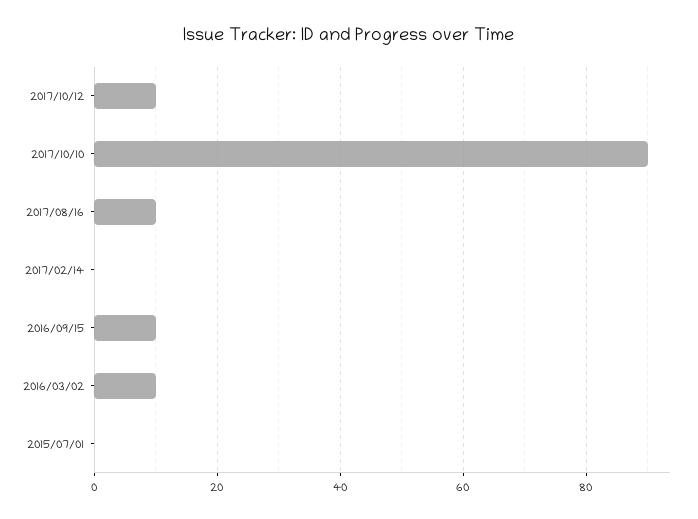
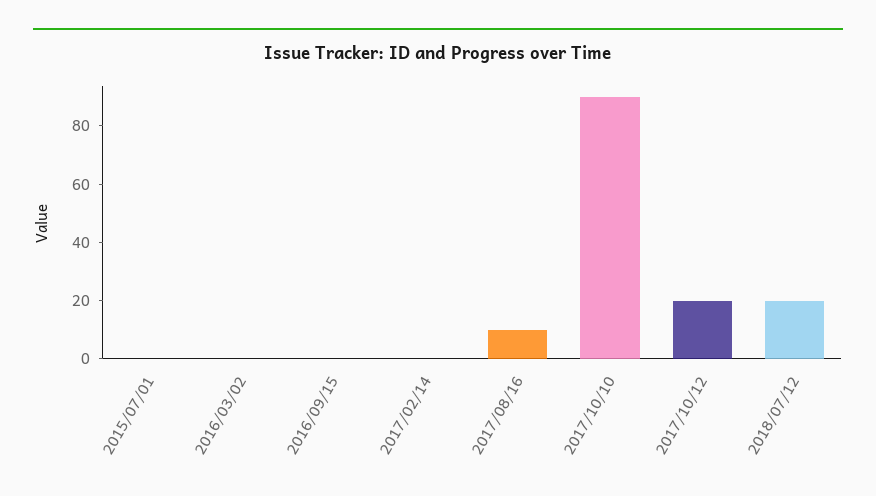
2017/10/12: 10 -> 20
2016/09/15: 10 -> 0
2016/03/02: 10 -> 0
2018/07/12: none -> 20

